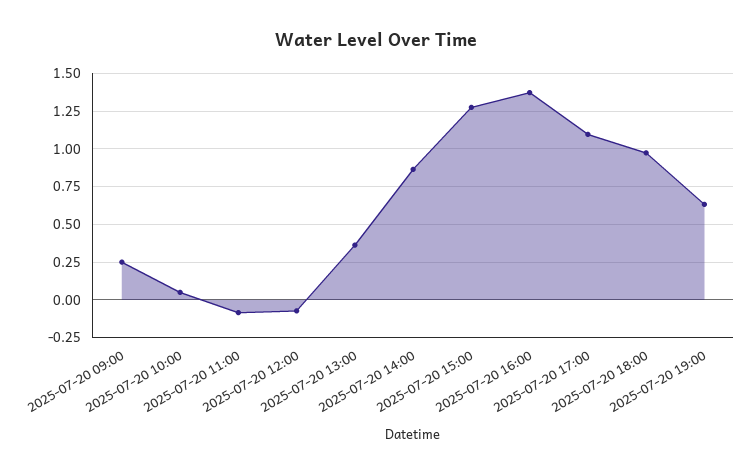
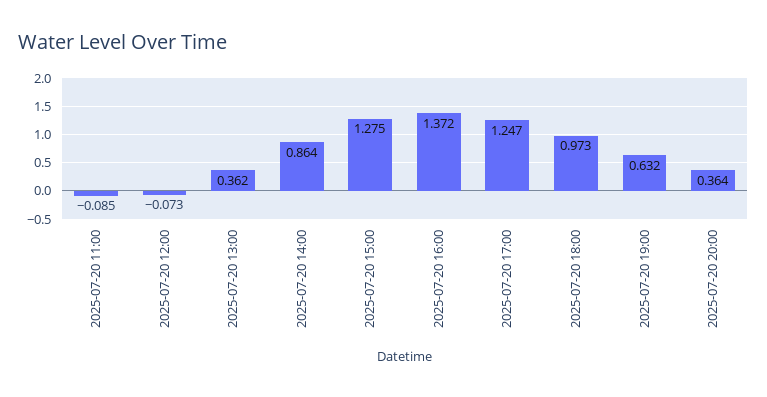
2025-07-20 09:00: 0.25 -> none
2025-07-20 10:00: 0.05 -> none
2025-07-20 17:00: 1.1 -> 1.247
2025-07-20 20:00: none -> 0.364

